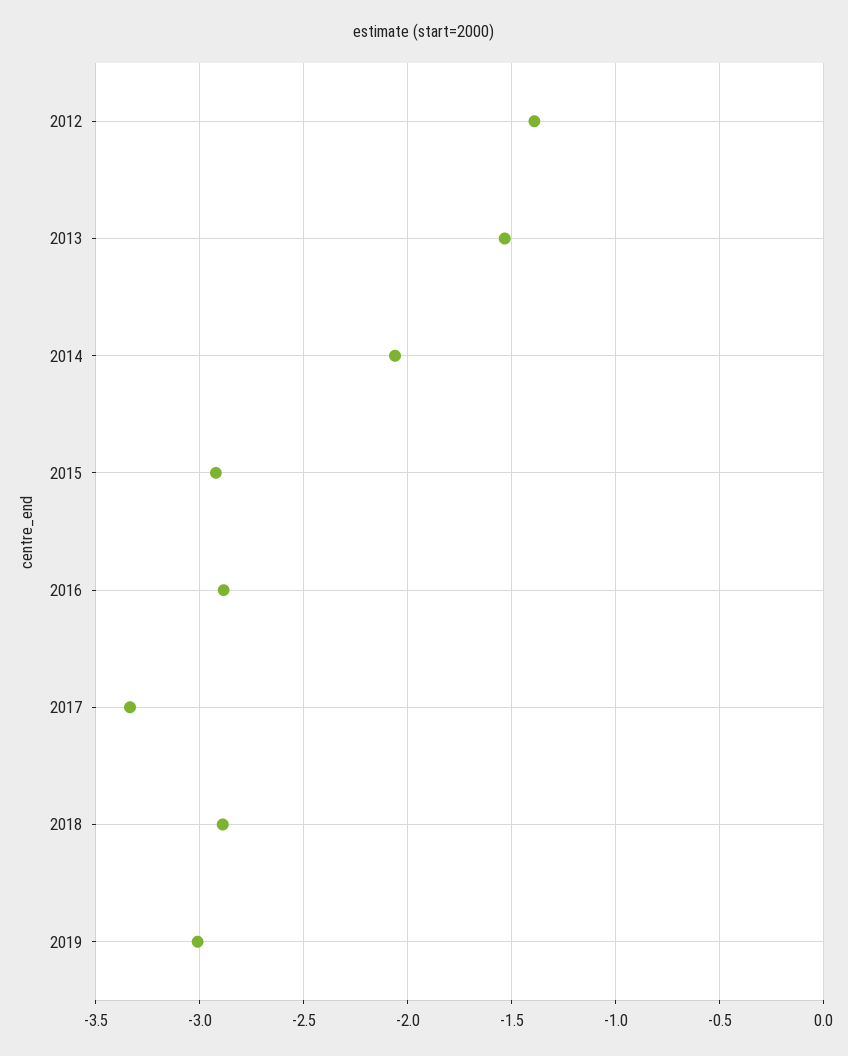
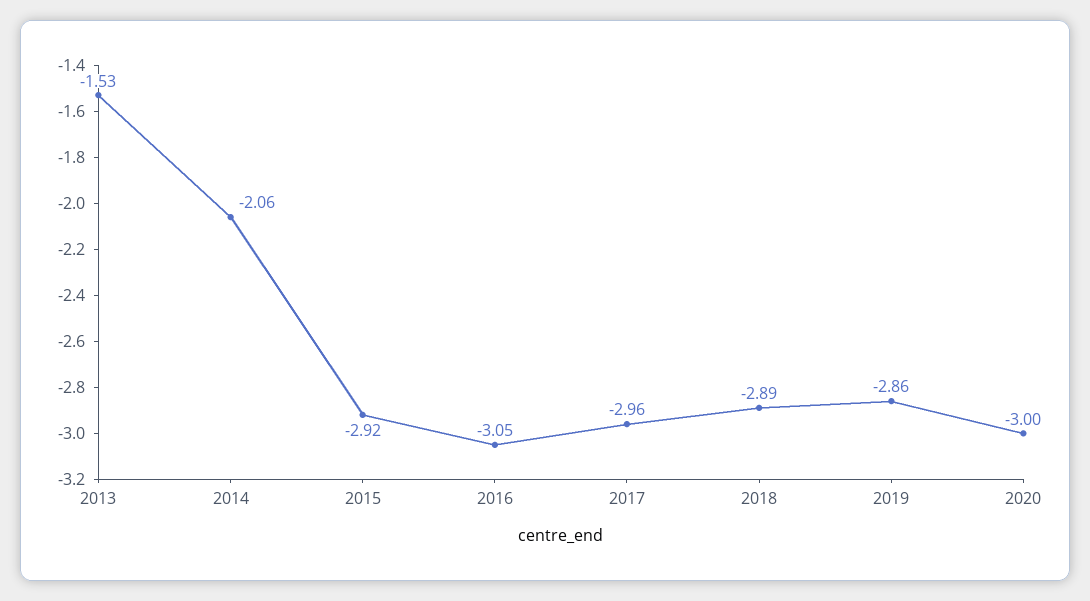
2012: -1.4 -> none
2016: -2.9 -> -3.05
2017: -3.35 -> -2.96
2019: -3 -> -2.86
2020: none -> -3

